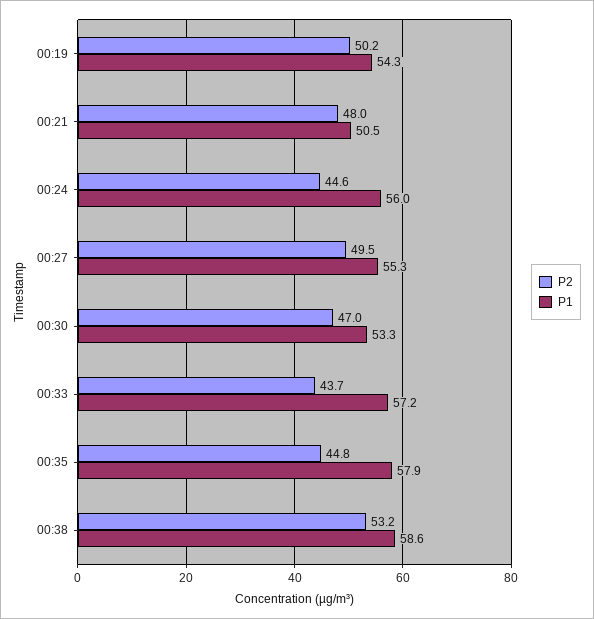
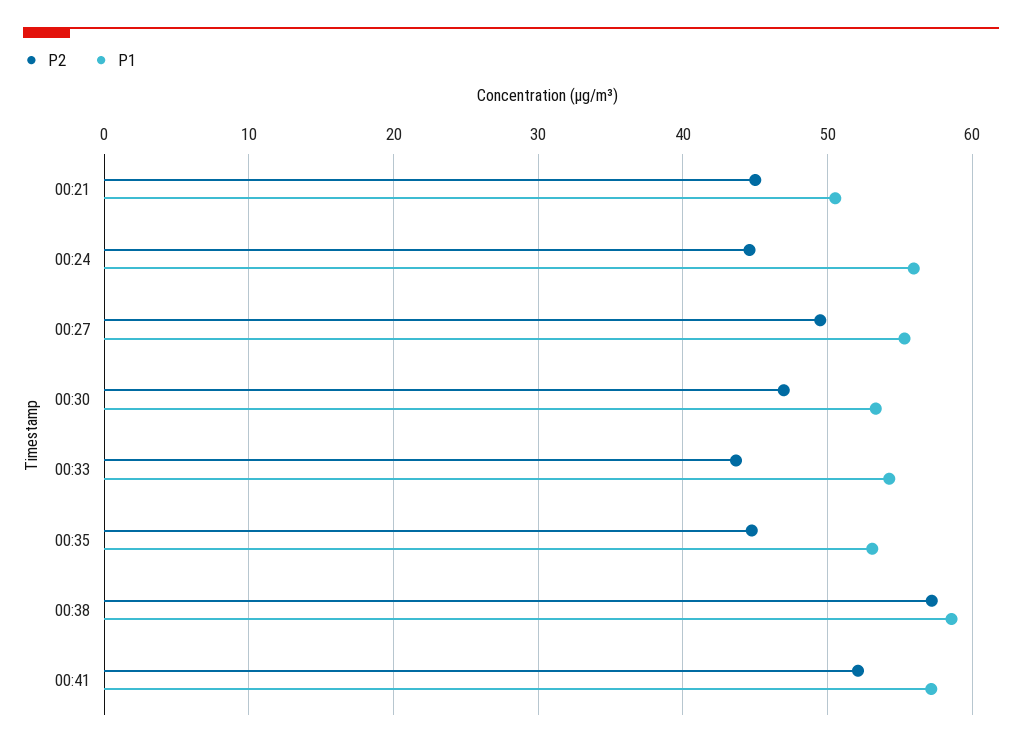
P2, 00:19: 50.2 -> none
P1, 00:19: 54.3 -> none
P2, 00:21: 48 -> 45
P1, 00:33: 57.2 -> 54
P1, 00:35: 57.9 -> 53
P2, 00:38: 53.2 -> 57
P2, 00:41: none -> 52
P1, 00:41: none -> 57

